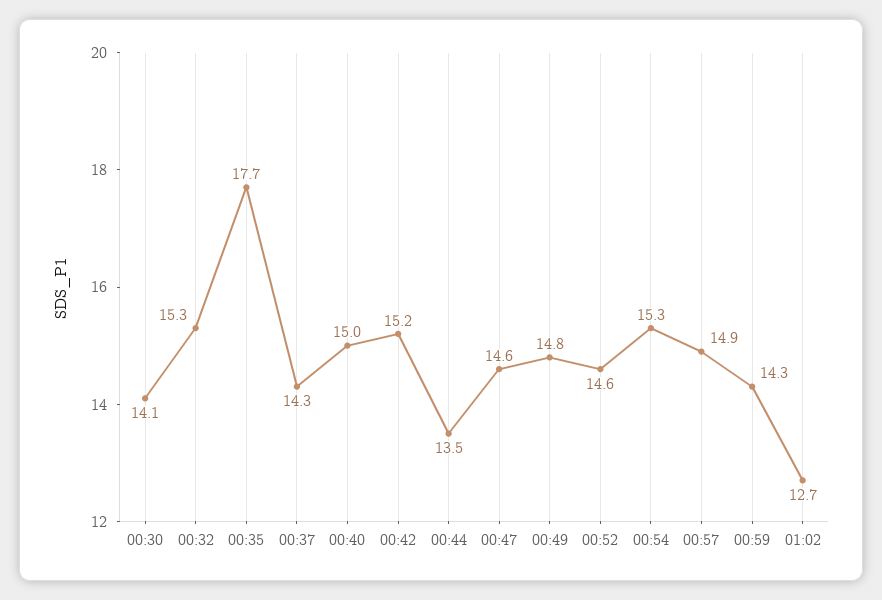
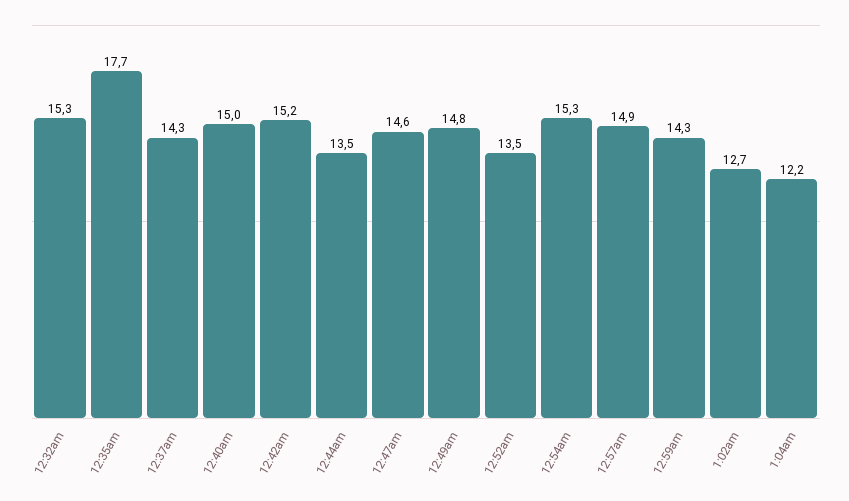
00:30: 14.1 -> none
00:52: 14.6 -> 13.5
1:04am: none -> 12.2

